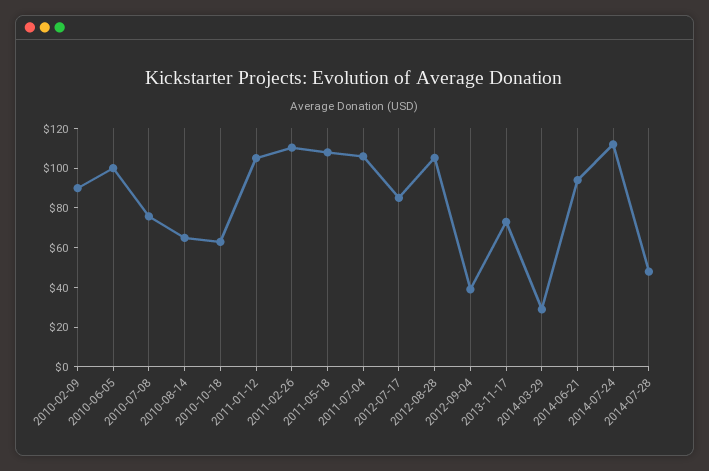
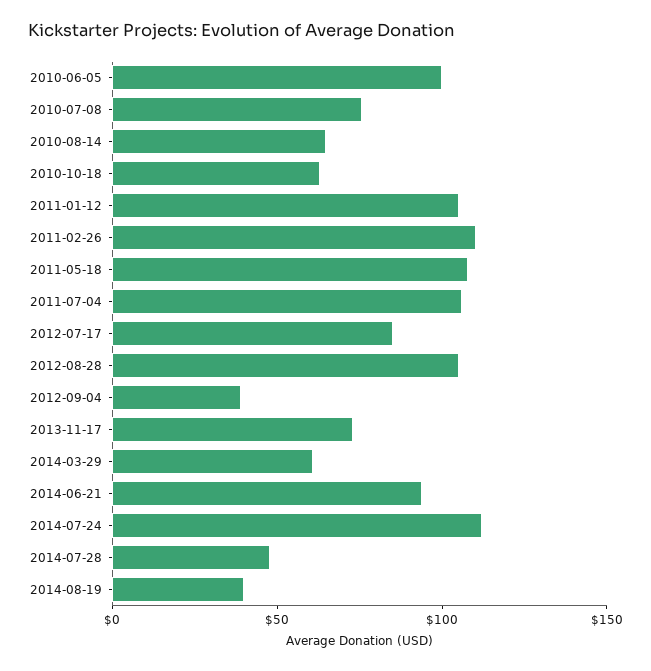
2010-02-09: 90 -> none
2014-03-29: 30 -> 60
2014-08-19: none -> 40

